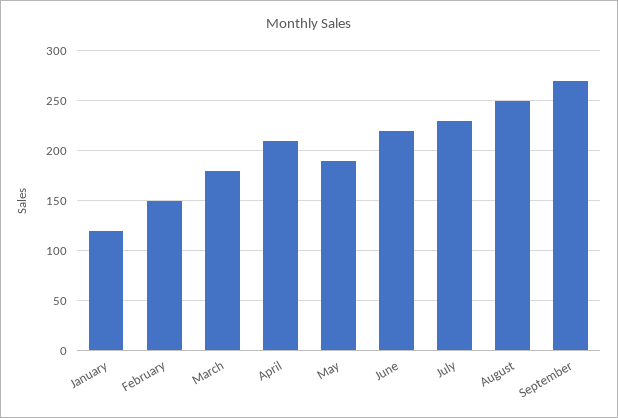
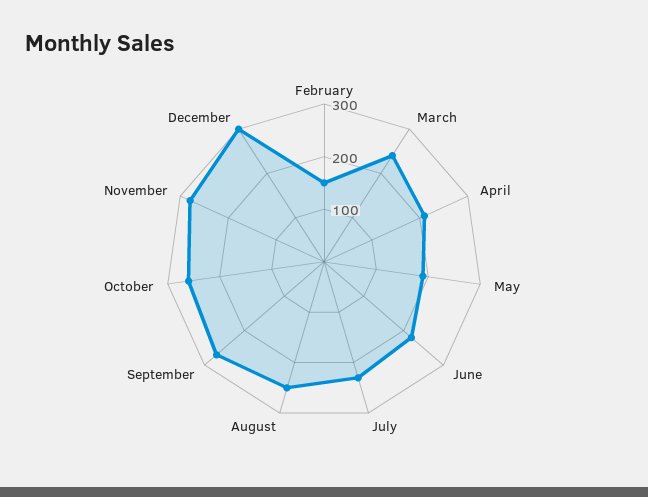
January: 120 -> none
March: 180 -> 240
October: none -> 260
November: none -> 280
December: none -> 300

